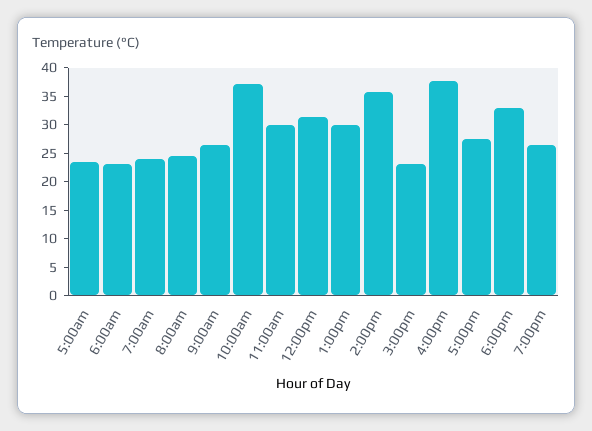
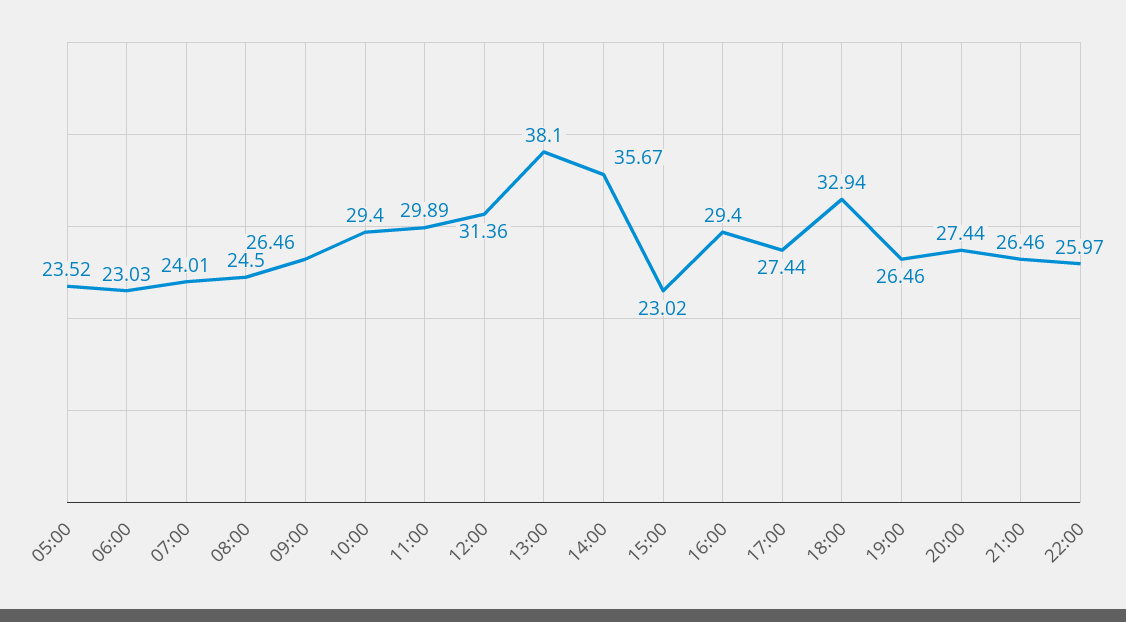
10:00am: 37.5 -> 29.4
1:00pm: 30 -> 38.1
4:00pm: 37.5 -> 29.4
20:00: none -> 27.44
21:00: none -> 26.46
22:00: none -> 25.97

